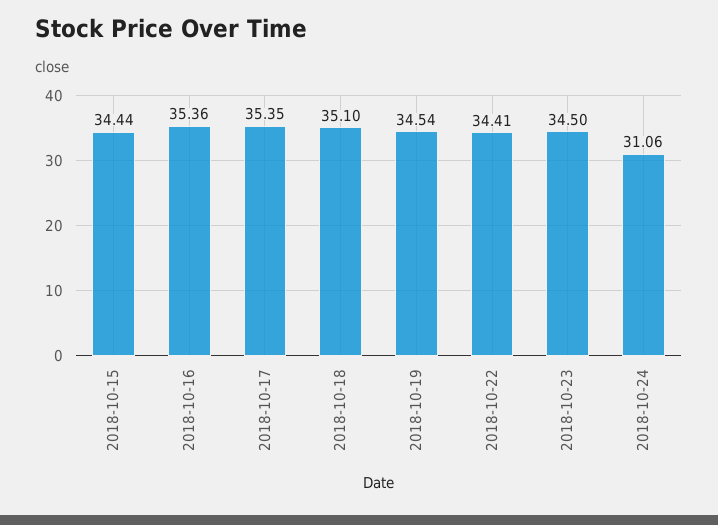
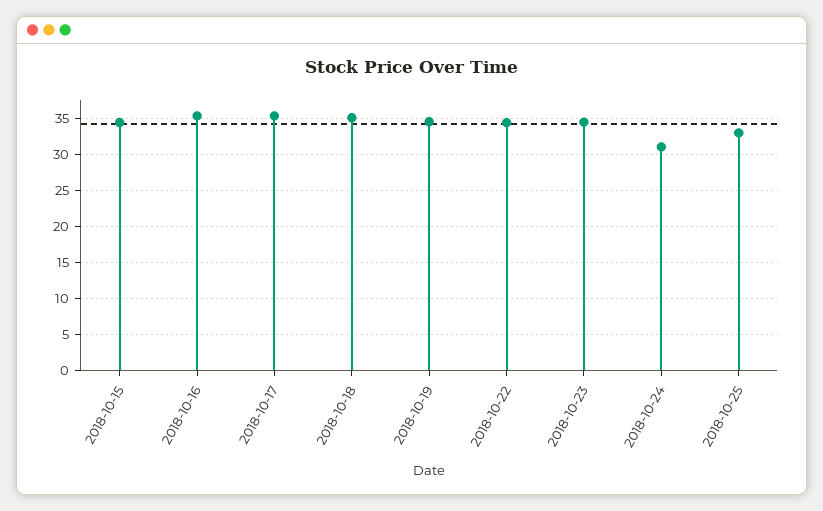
2018-10-25: none -> 33

